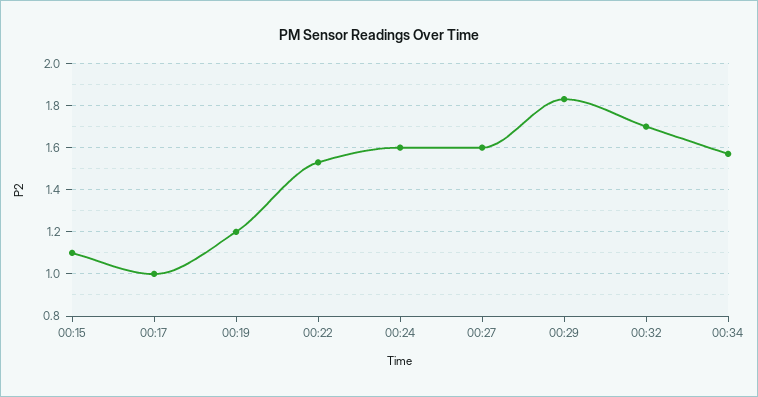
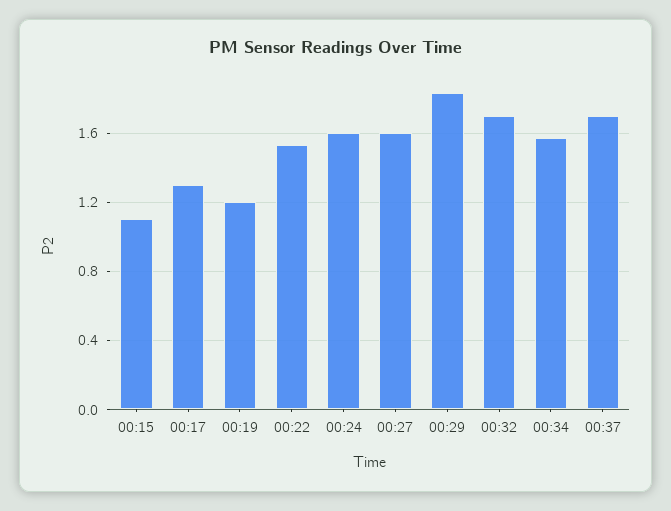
00:17: 1 -> 1.3
00:37: none -> 1.7

